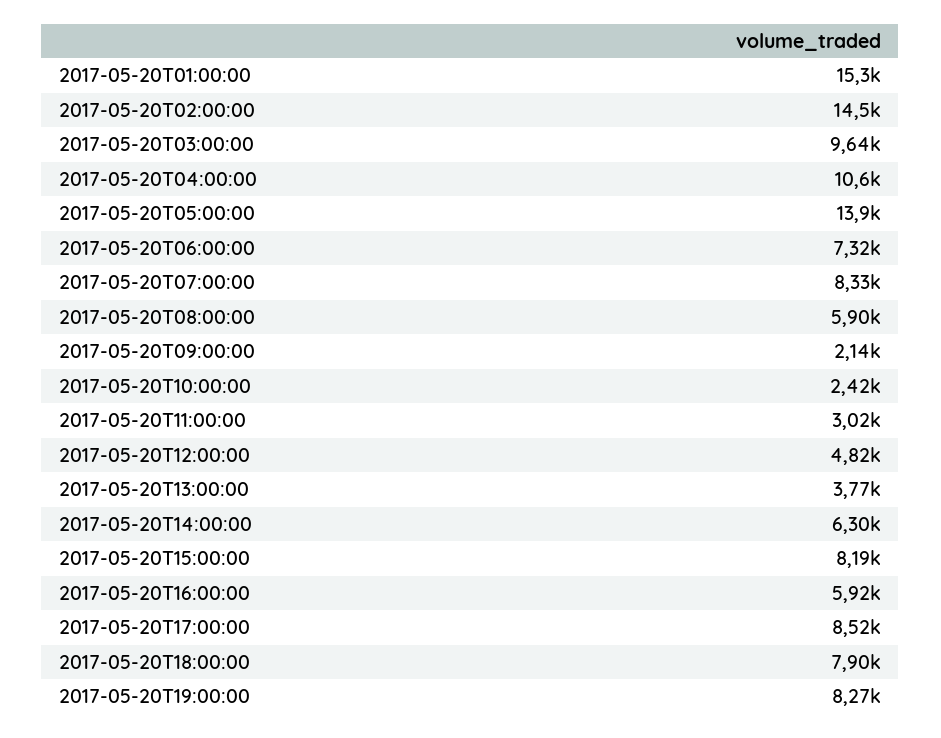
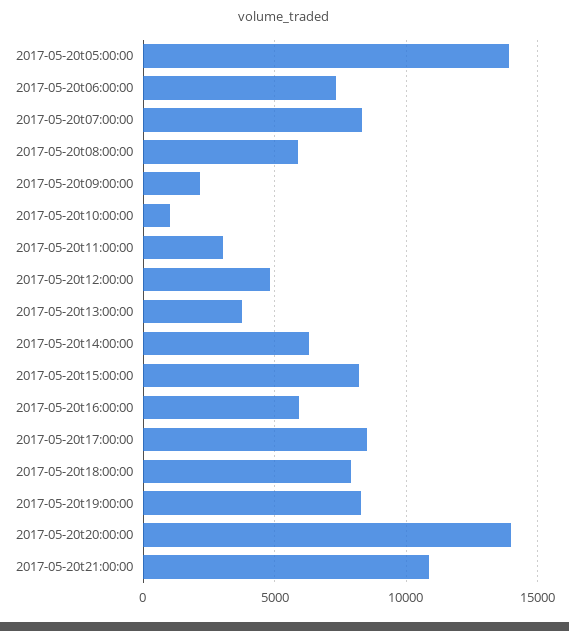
2017-05-20T01:00:00: 15300 -> none
2017-05-20T02:00:00: 14500 -> none
2017-05-20T03:00:00: 9640 -> none
2017-05-20T04:00:00: 10600 -> none
2017-05-20T10:00:00: 2420 -> 1000
2017-05-20t20:00:00: none -> 14000
2017-05-20t21:00:00: none -> 11000

